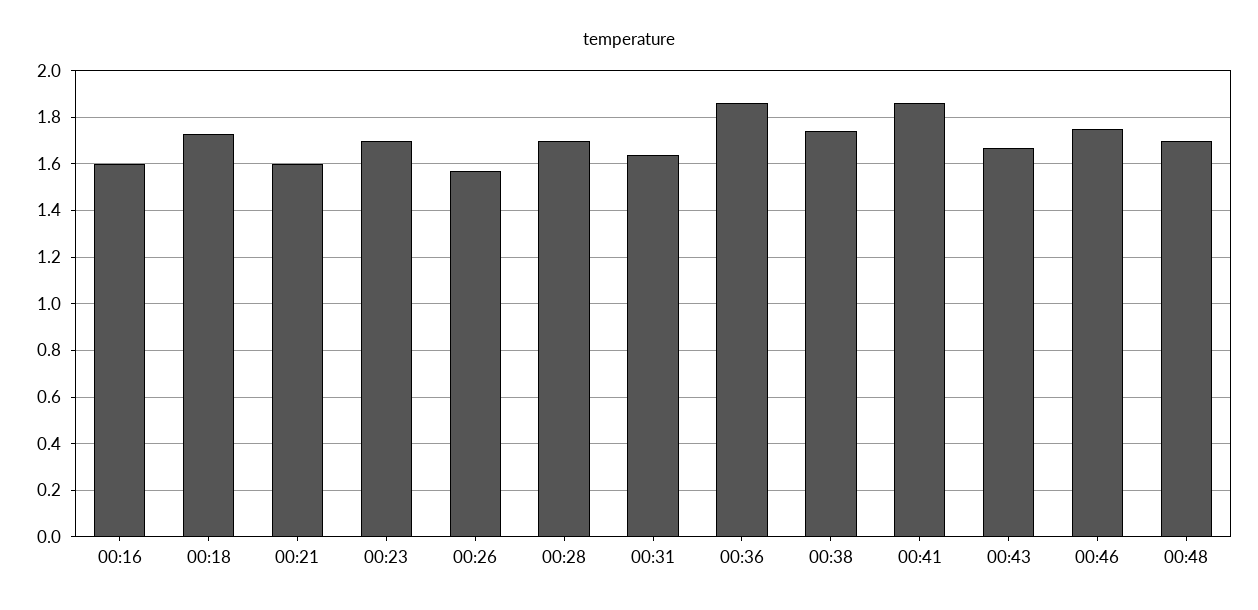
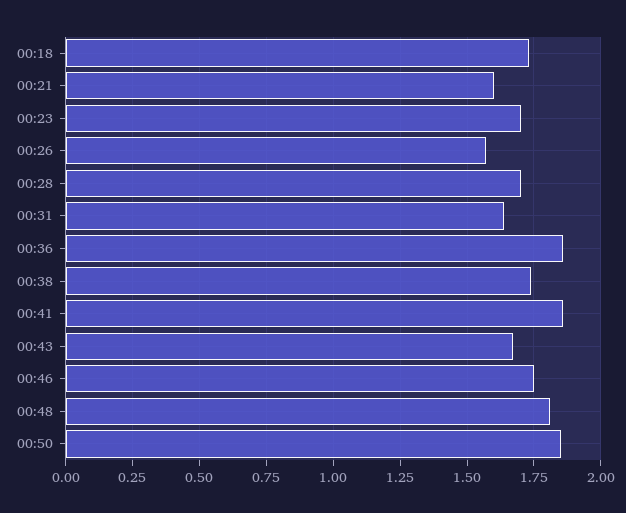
00:16: 1.6 -> none
00:48: 1.7 -> 1.8
00:50: none -> 1.85

